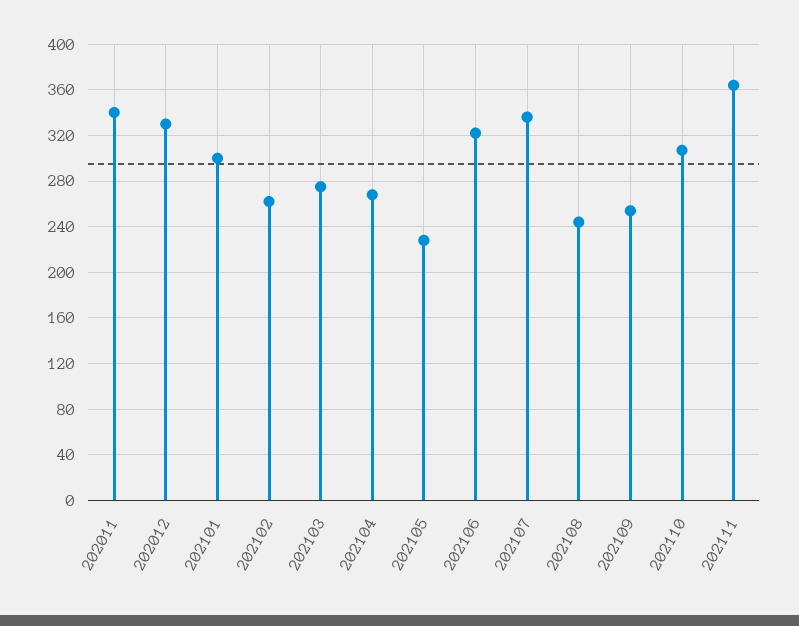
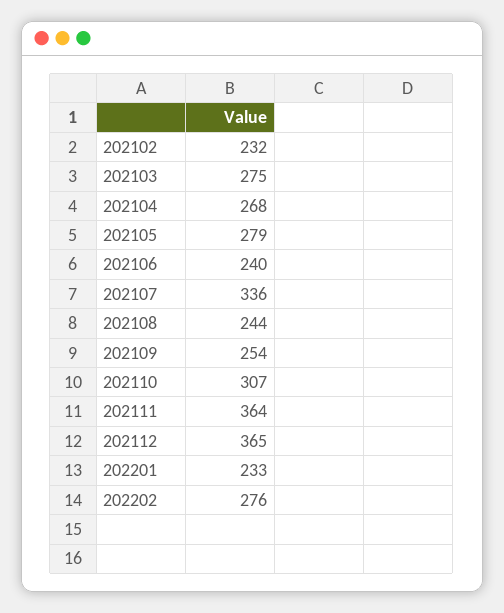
202011: 340 -> none
202012: 330 -> none
202101: 300 -> none
202102: 260 -> 232
202105: 230 -> 279
202106: 320 -> 240
202112: none -> 365
202201: none -> 233
202202: none -> 276

